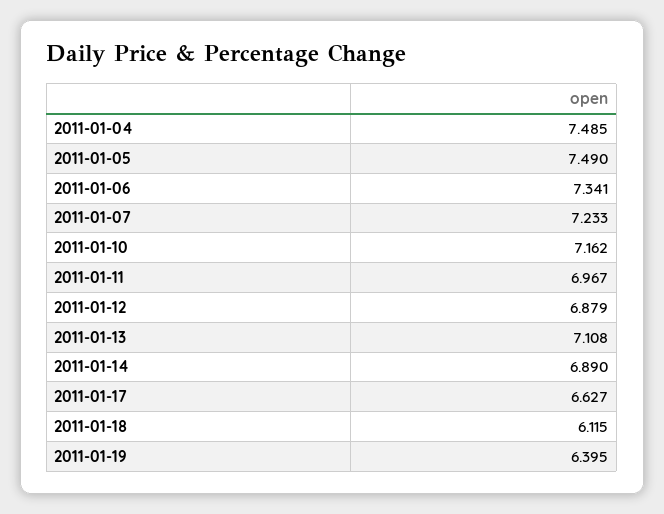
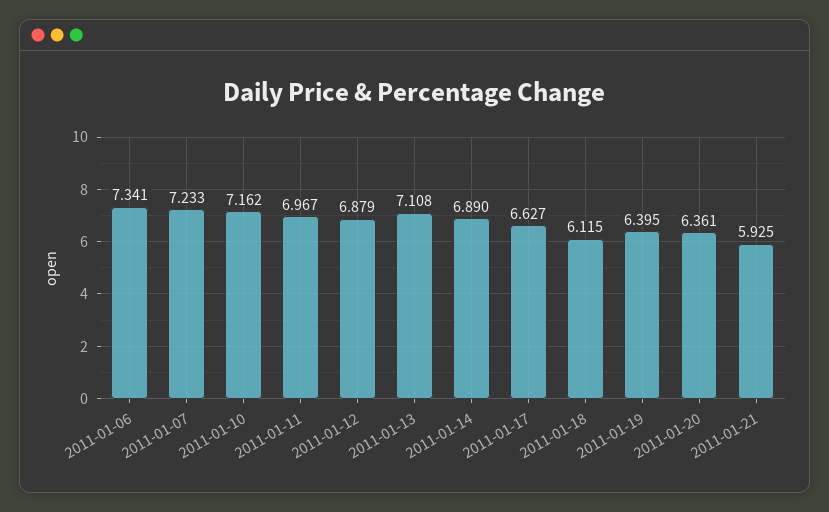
2011-01-04: 7.485 -> none
2011-01-05: 7.49 -> none
2011-01-20: none -> 6.361
2011-01-21: none -> 5.925

